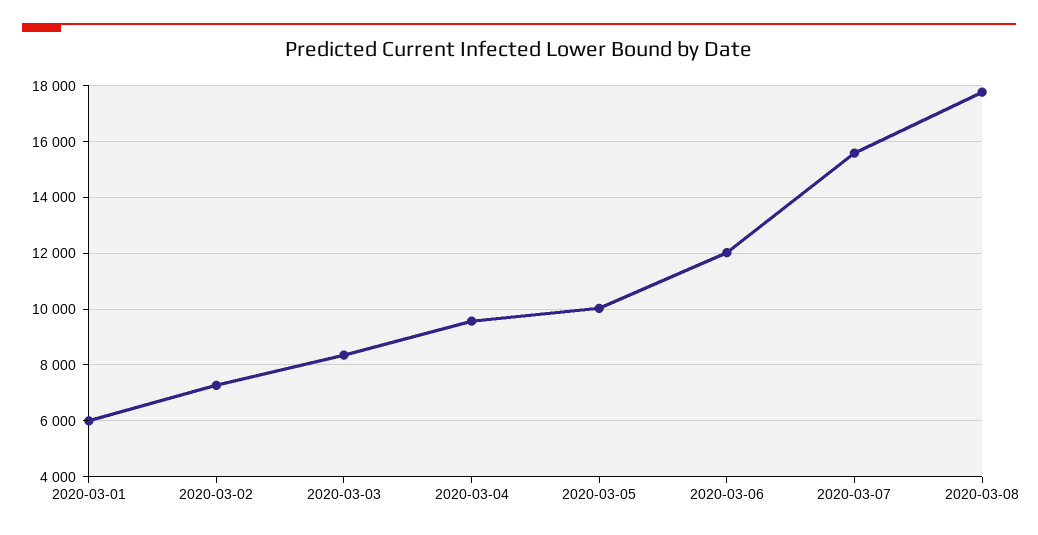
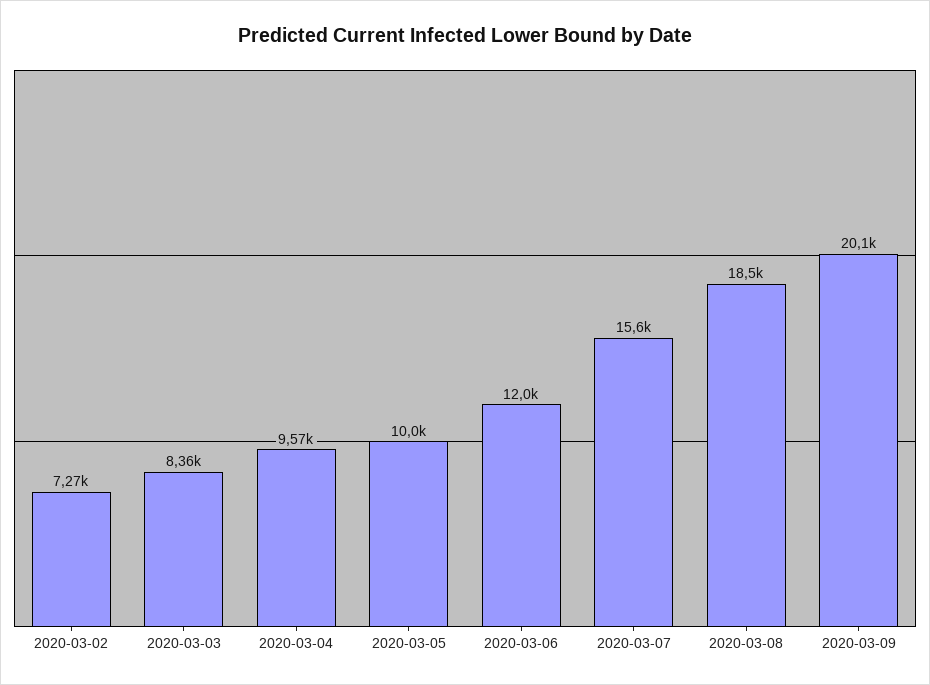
2020-03-01: 6000 -> none
2020-03-08: 17750 -> 18500
2020-03-09: none -> 20100

